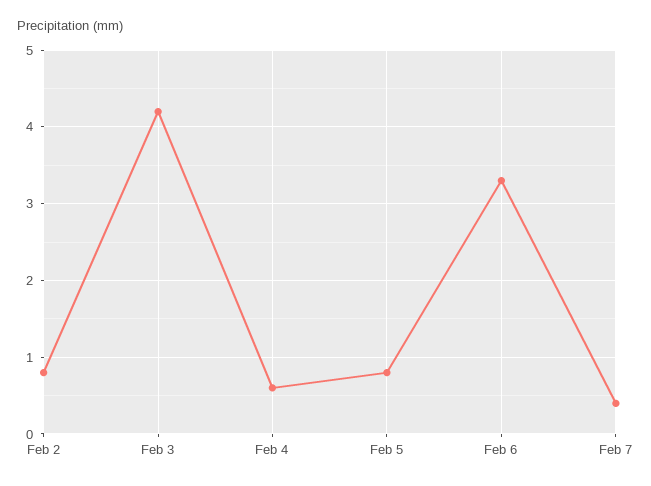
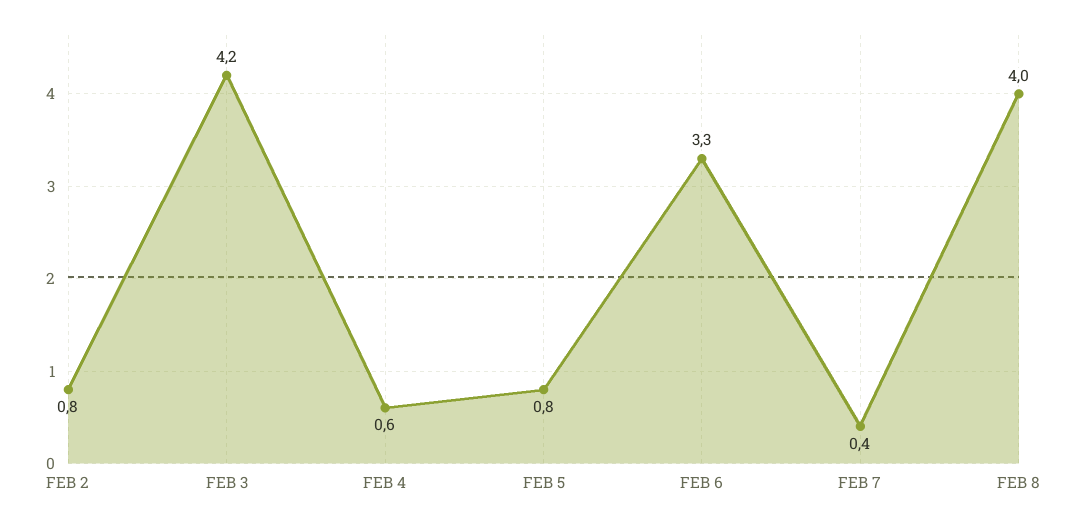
FEB 8: none -> 4

